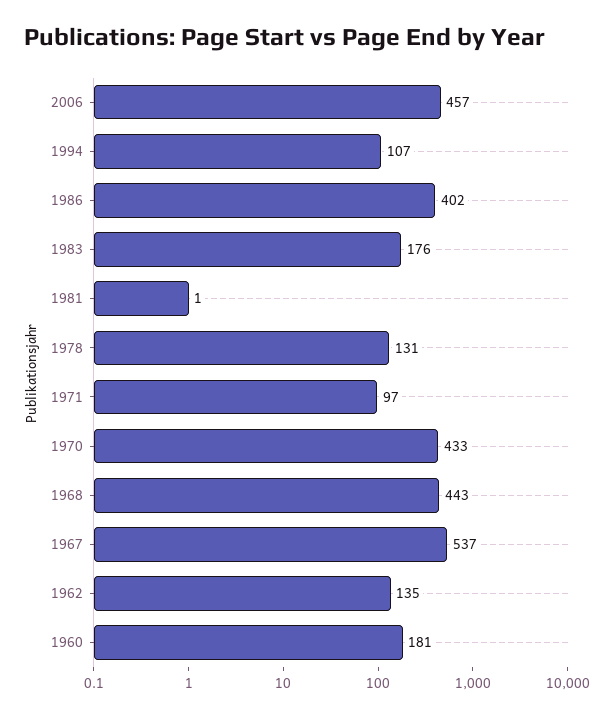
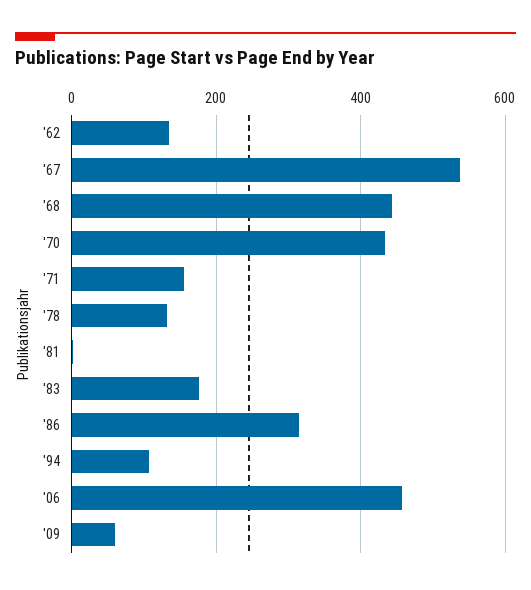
1986: 402 -> 320
1971: 97 -> 160
1960: 181 -> none
'09: none -> 60

